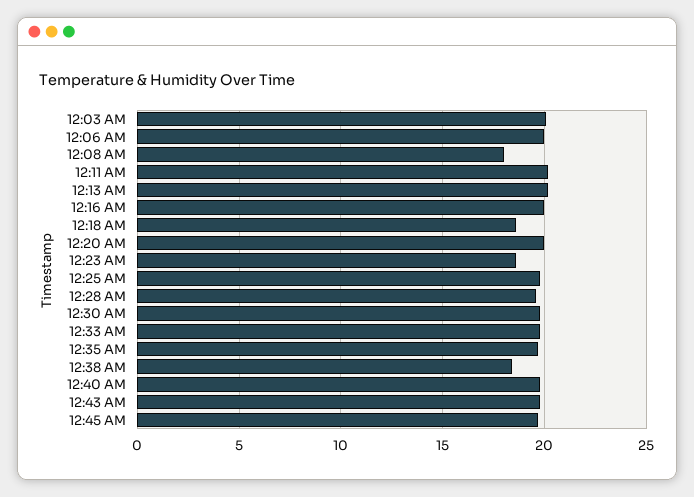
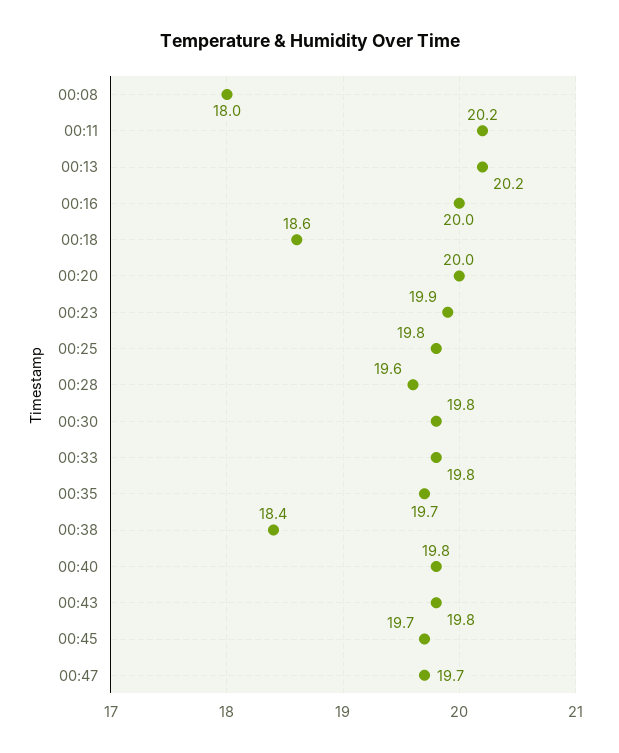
12:03 AM: 20 -> none
12:06 AM: 20 -> none
12:23 AM: 18.5 -> 19.9
00:47: none -> 19.7

